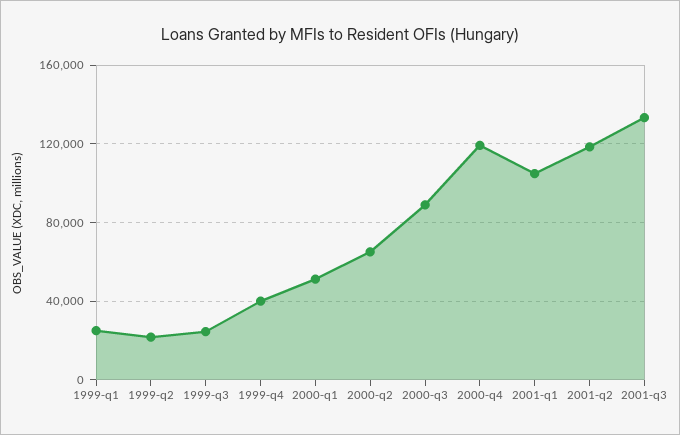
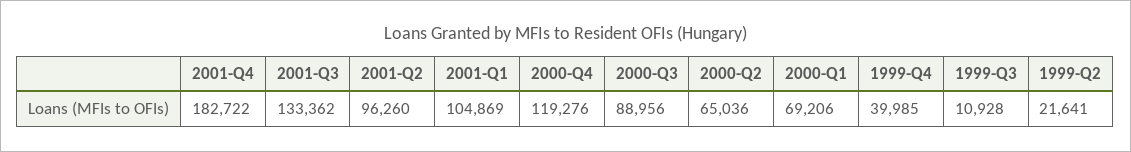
1999-q1: 25000 -> none
1999-q3: 25000 -> 10928
2000-q1: 50000 -> 69206
2001-q2: 120000 -> 96260
2001-Q4: none -> 182722

